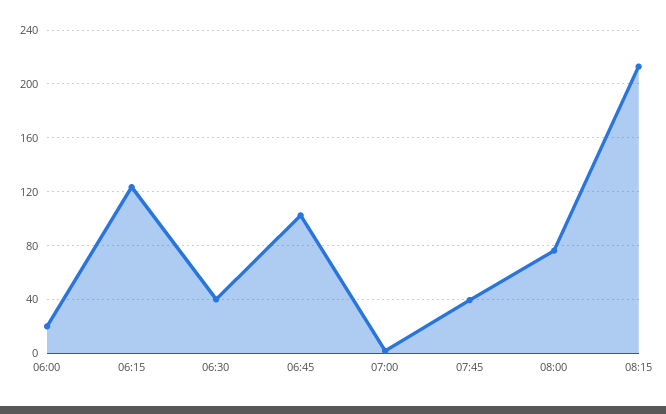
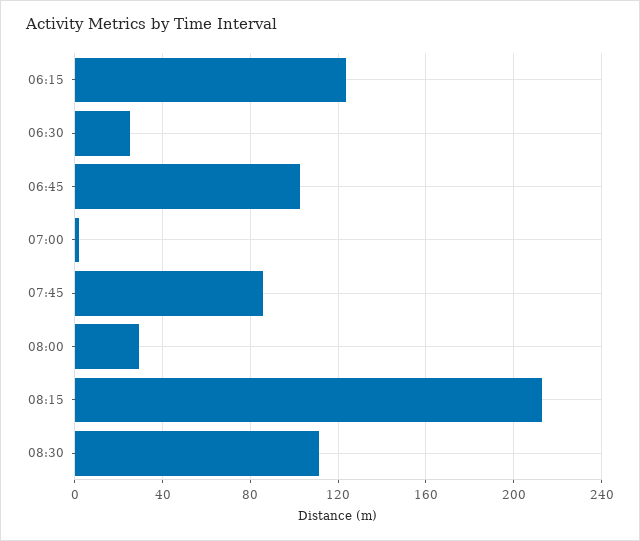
06:00: 20 -> none
06:30: 40 -> 25
07:45: 40 -> 85
08:00: 75 -> 30
08:30: none -> 110

